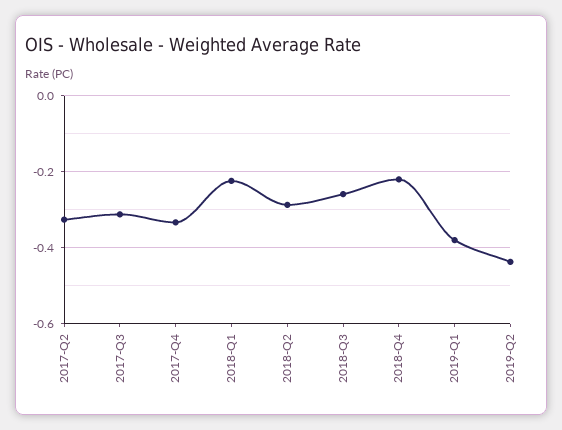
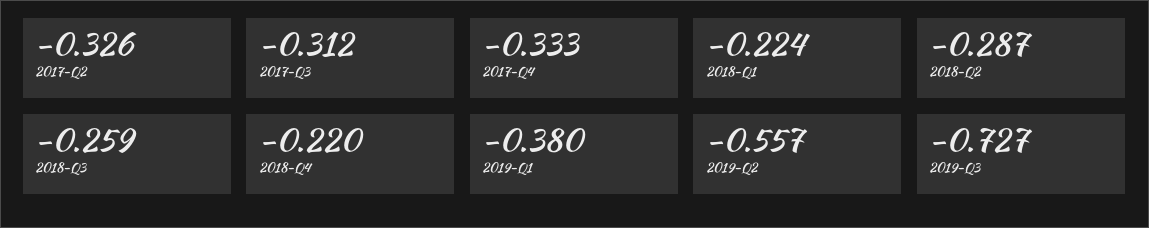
2019-Q2: -0.44 -> -0.557
2019-Q3: none -> -0.727

